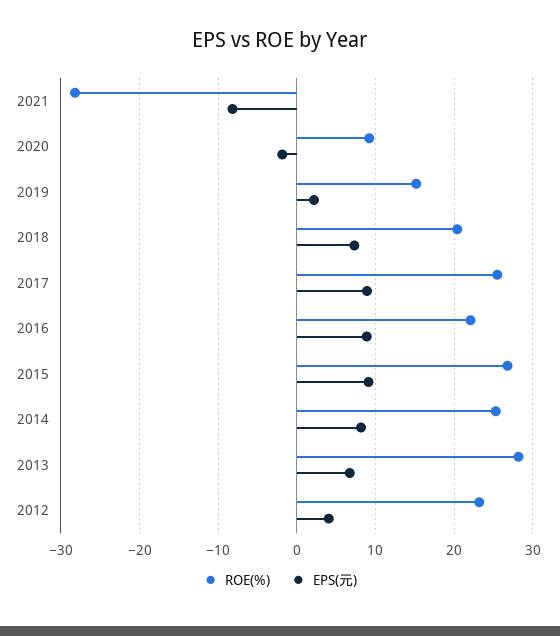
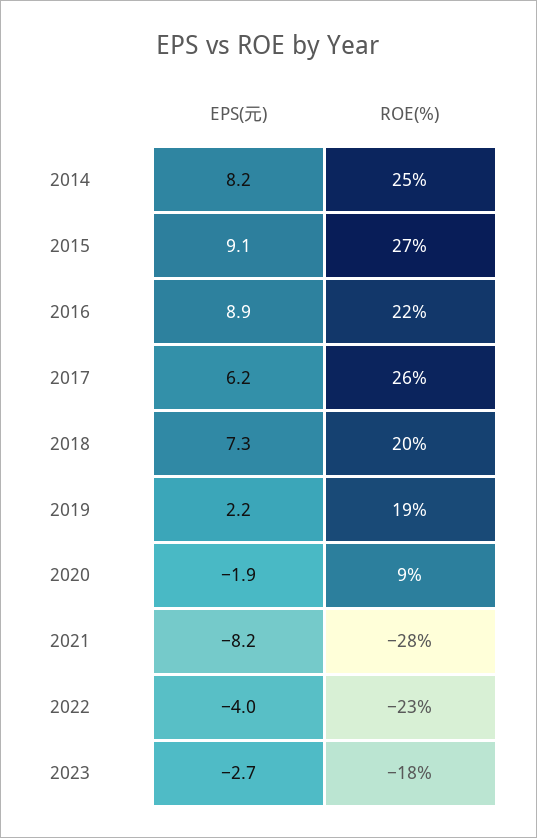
ROE(%), 2019: 15 -> 19
EPS(元), 2017: 9 -> 6.2
ROE(%), 2013: 28 -> none
EPS(元), 2013: 7 -> none
ROE(%), 2012: 23 -> none
EPS(元), 2012: 4 -> none
EPS(元), 2022: none -> -4
ROE(%), 2022: none -> -23
EPS(元), 2023: none -> -2.7
ROE(%), 2023: none -> -18

